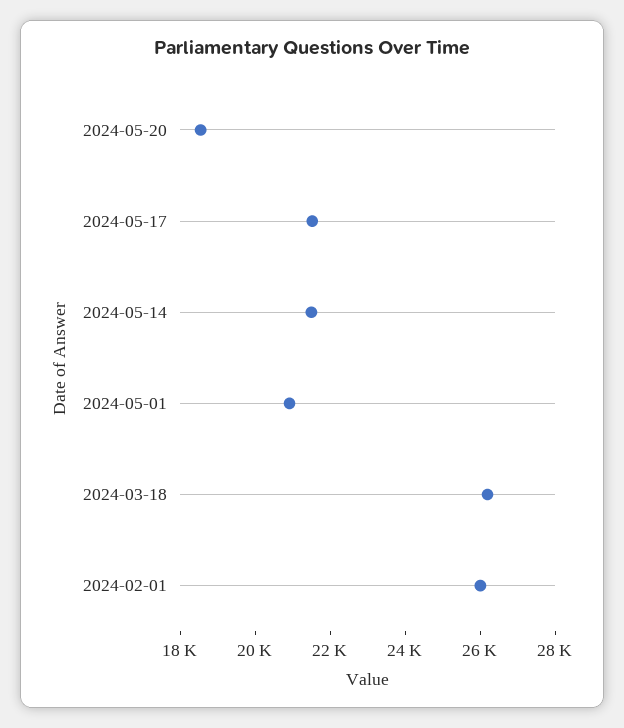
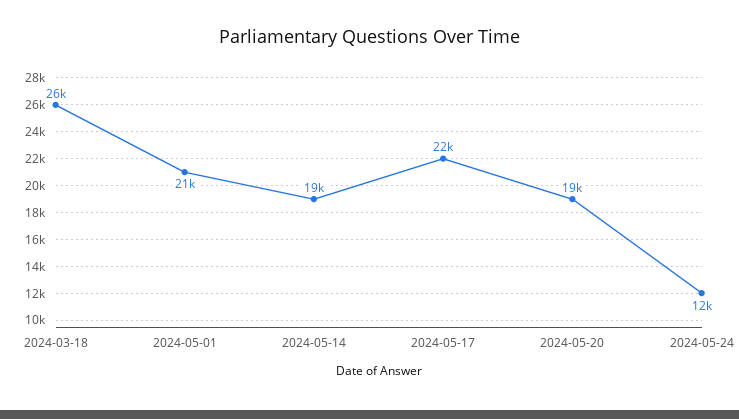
2024-05-14: 21500 -> 19000
2024-02-01: 26000 -> none
2024-05-24: none -> 12000

